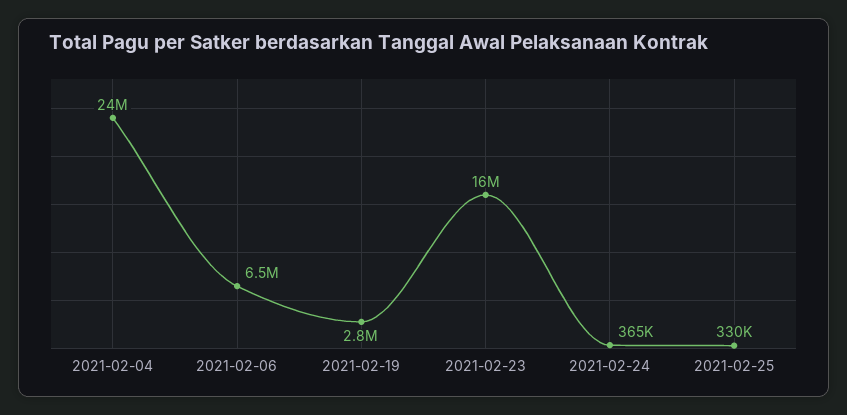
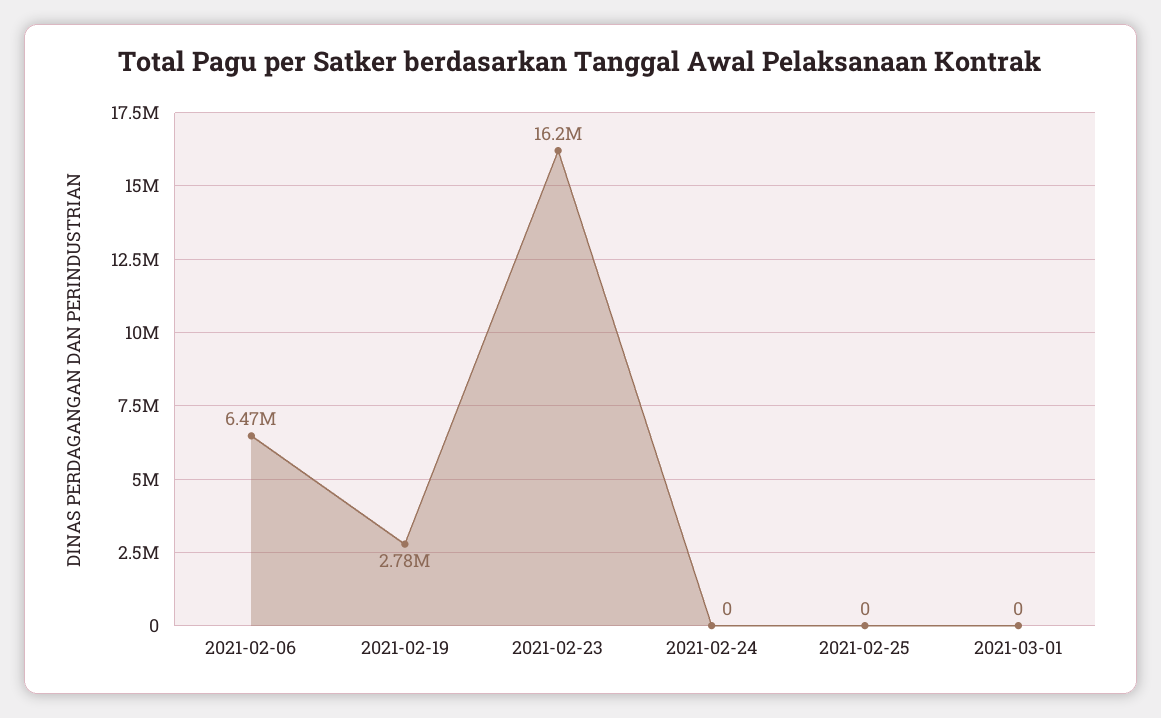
2021-02-04: 24000000 -> none
2021-02-24: 365000 -> 0
2021-02-25: 330000 -> 0
2021-03-01: none -> 0

